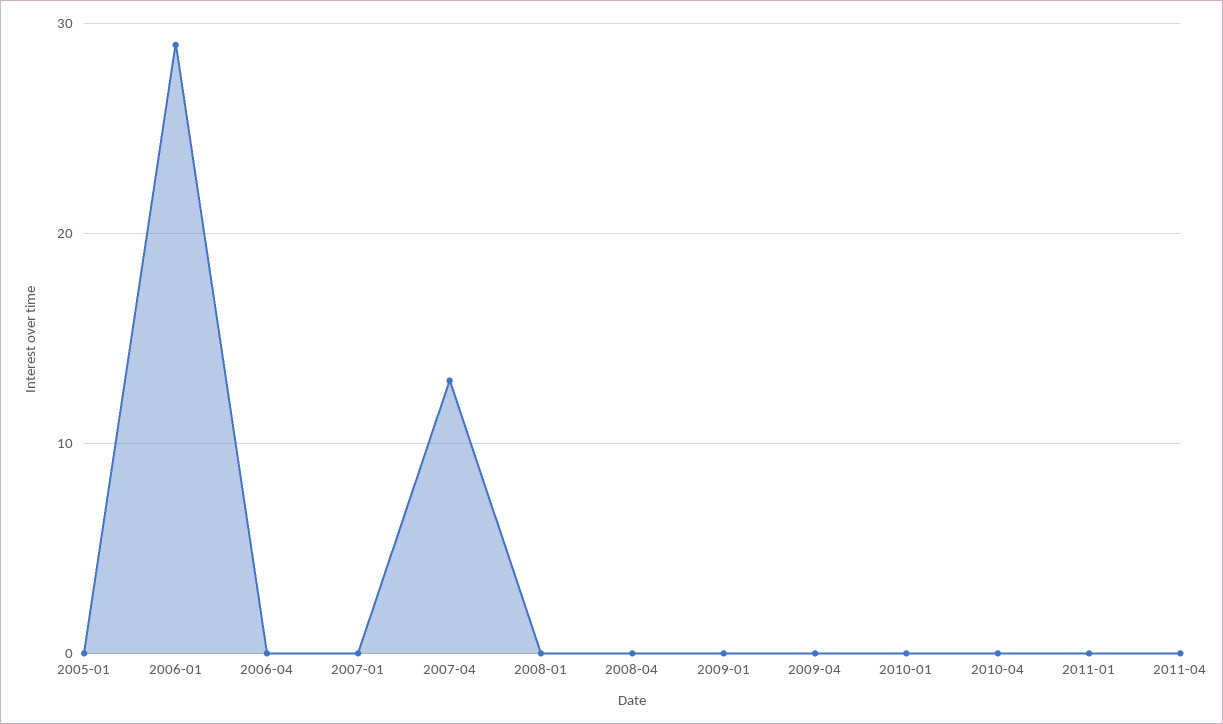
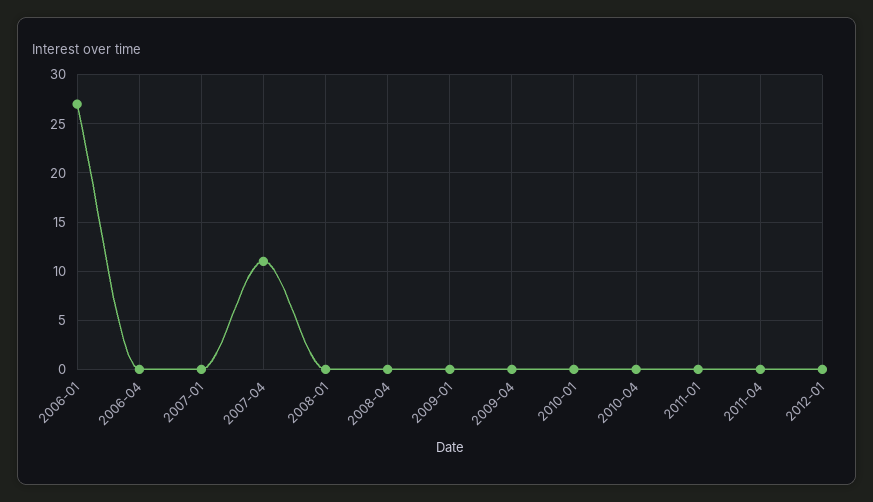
2005-01: 0 -> none
2006-01: 29 -> 27
2007-04: 13 -> 11
2012-01: none -> 0

